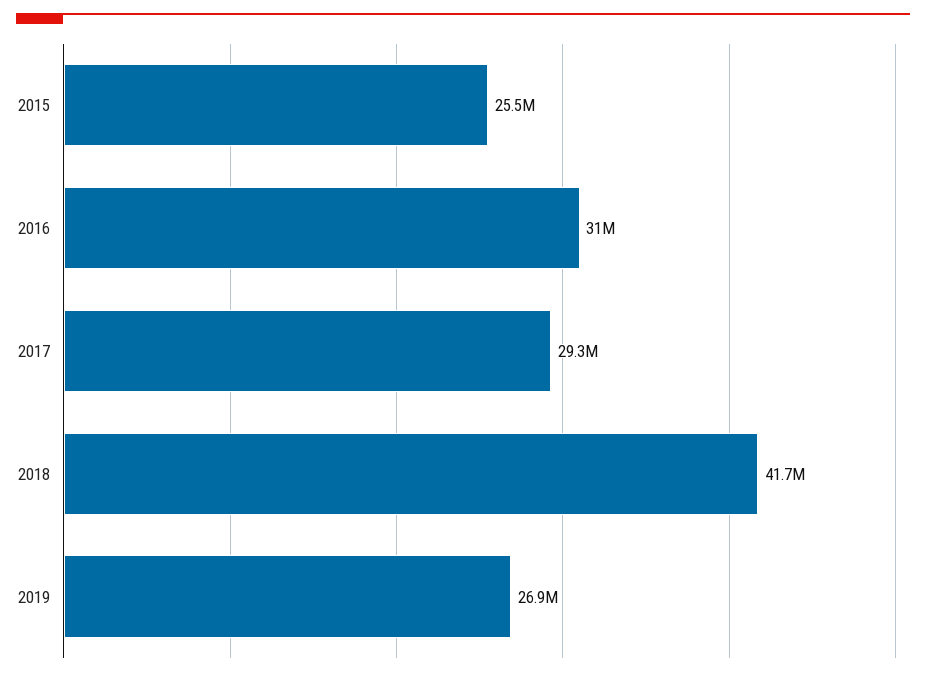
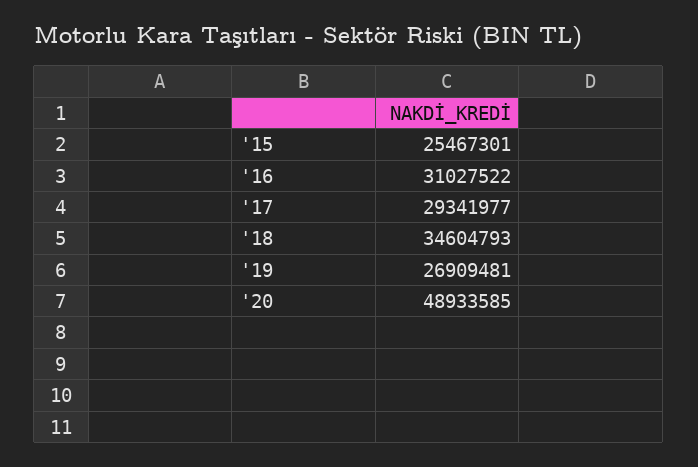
2018: 41700000 -> 34604793
'20: none -> 48933585

